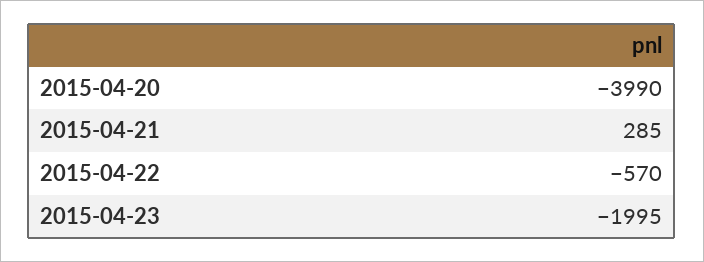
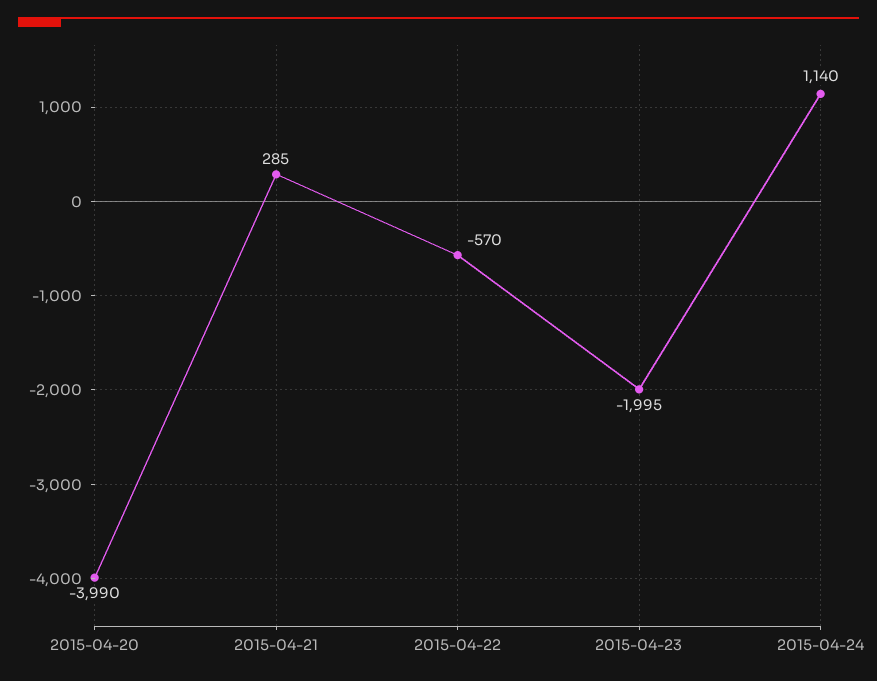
2015-04-24: none -> 1140

